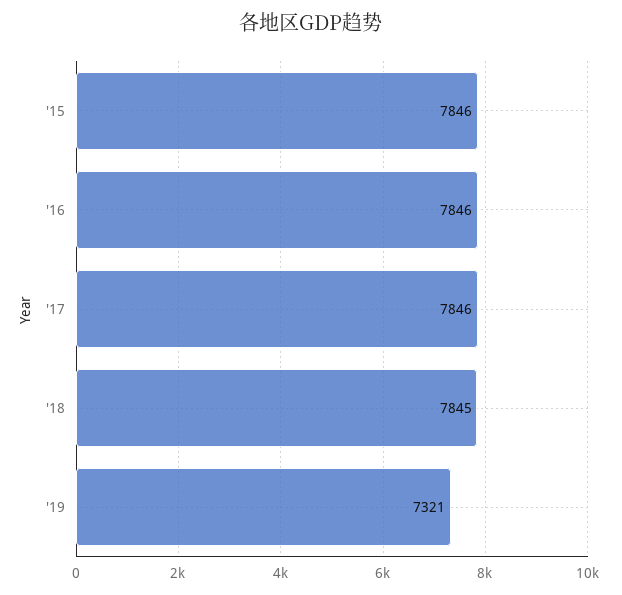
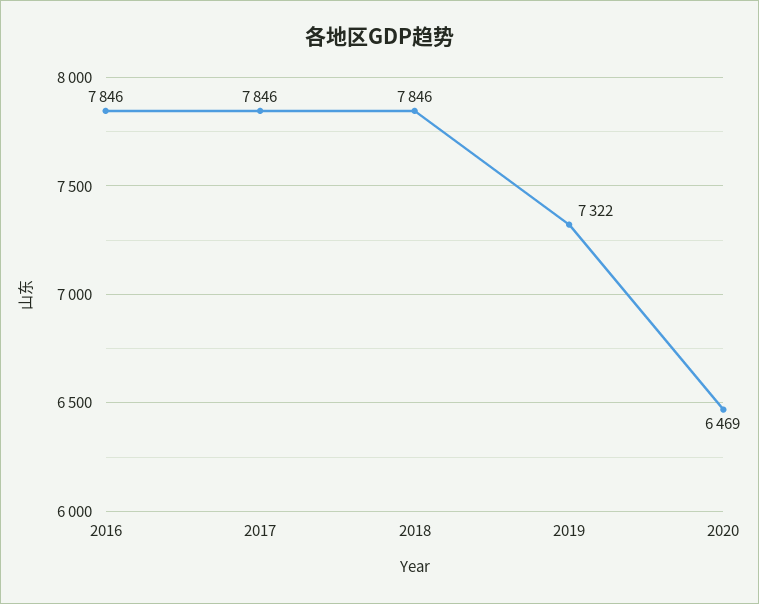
'15: 7846 -> none
'18: 7845 -> 7846
'19: 7321 -> 7322
2020: none -> 6469

